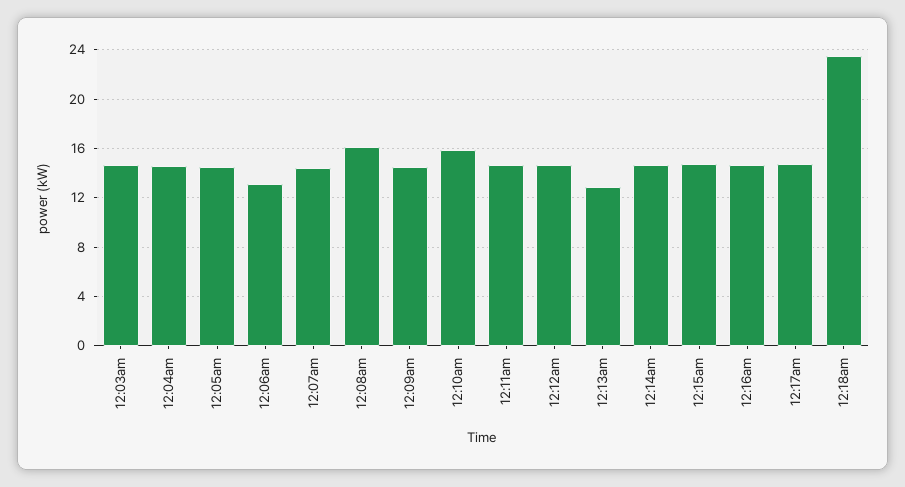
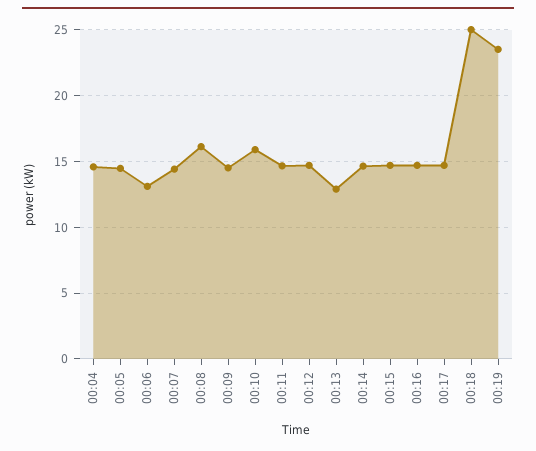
12:03am: 14.5 -> none
12:18am: 23.5 -> 25
00:19: none -> 23.5

